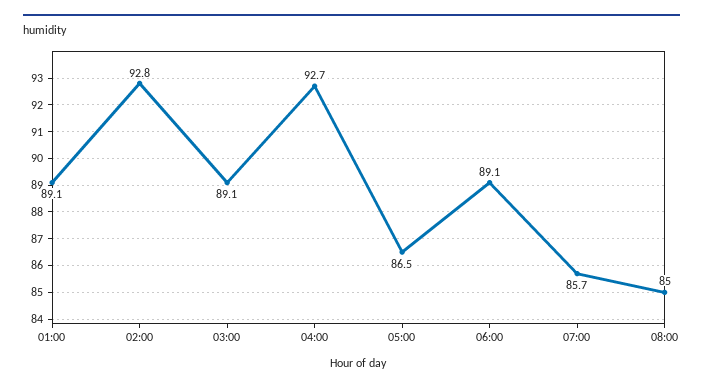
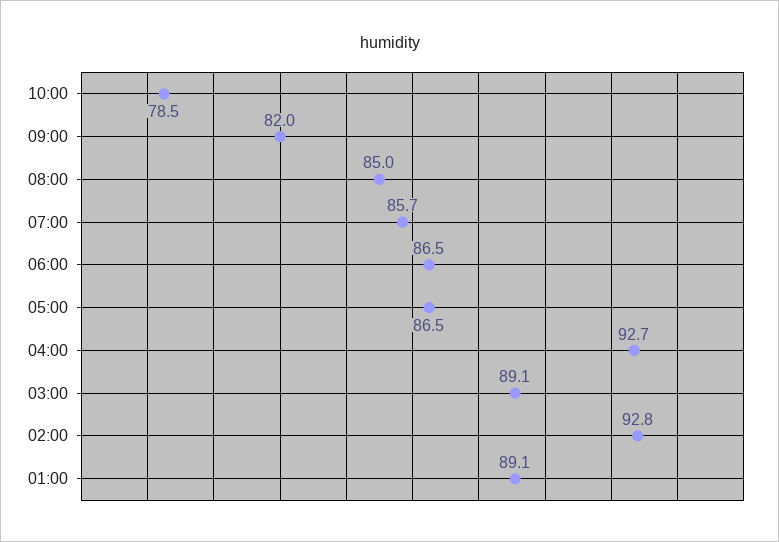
06:00: 89.1 -> 86.5
10:00: none -> 78.5
09:00: none -> 82

